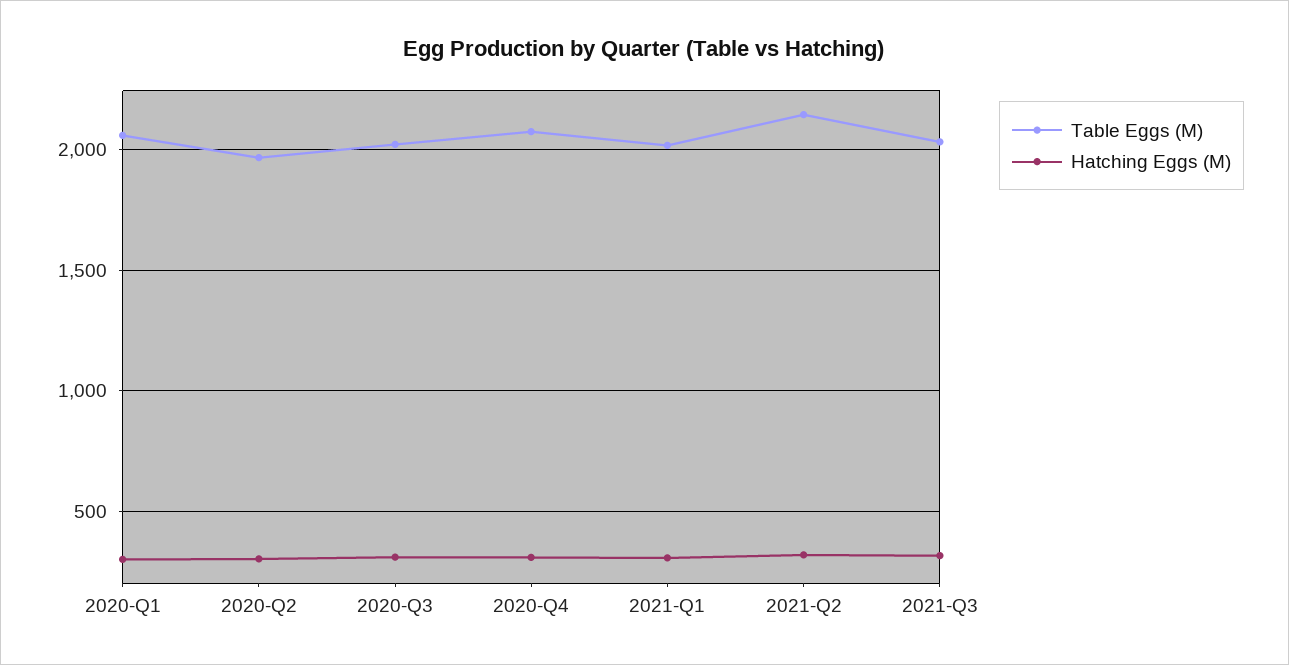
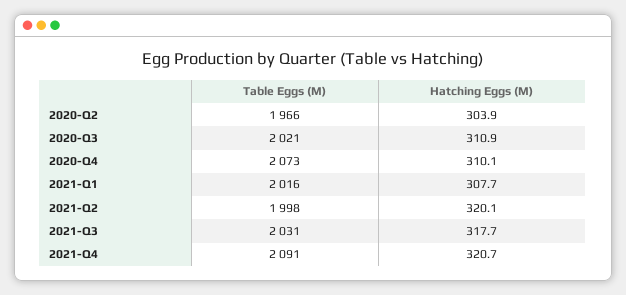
Table Eggs (M), 2020-Q1: 2050 -> none
Hatching Eggs (M), 2020-Q1: 300 -> none
Table Eggs (M), 2021-Q2: 2150 -> 1998
Table Eggs (M), 2021-Q4: none -> 2091
Hatching Eggs (M), 2021-Q4: none -> 320.7

